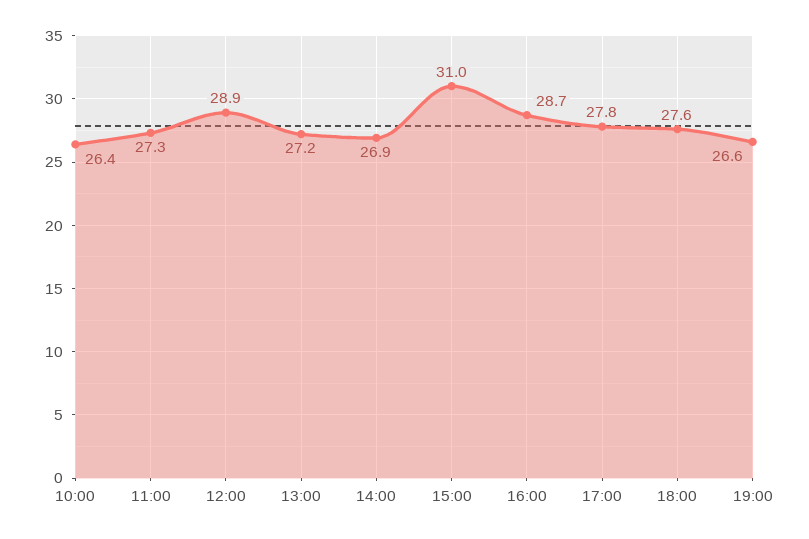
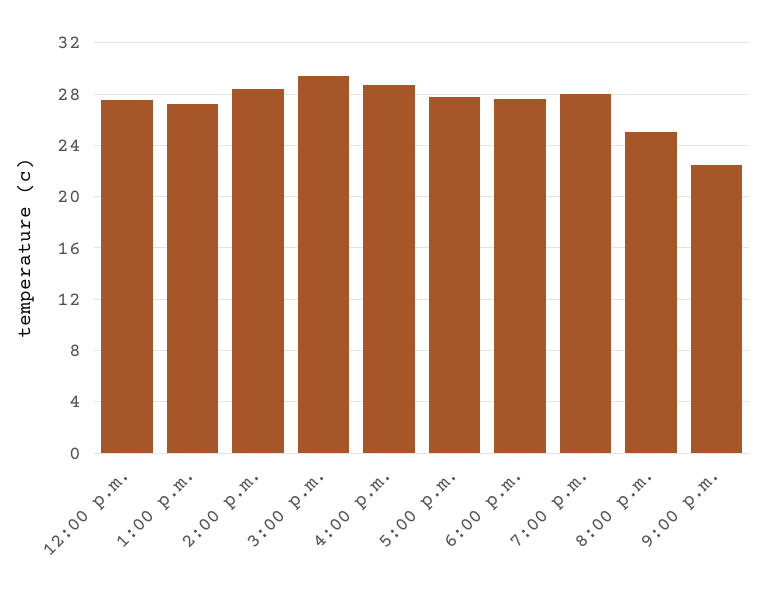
10:00: 26.4 -> none
11:00: 27.3 -> none
12:00: 28.9 -> 27.5
14:00: 26.9 -> 28.5
15:00: 31 -> 29.5
19:00: 26.6 -> 28
8:00 p.m.: none -> 25
9:00 p.m.: none -> 22.5

